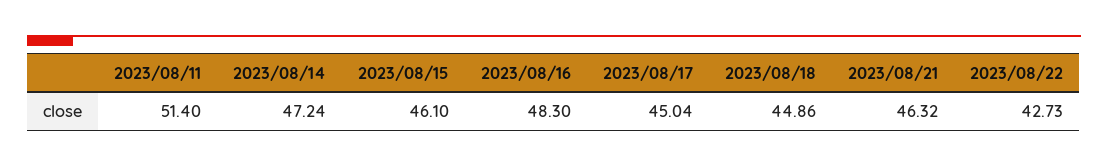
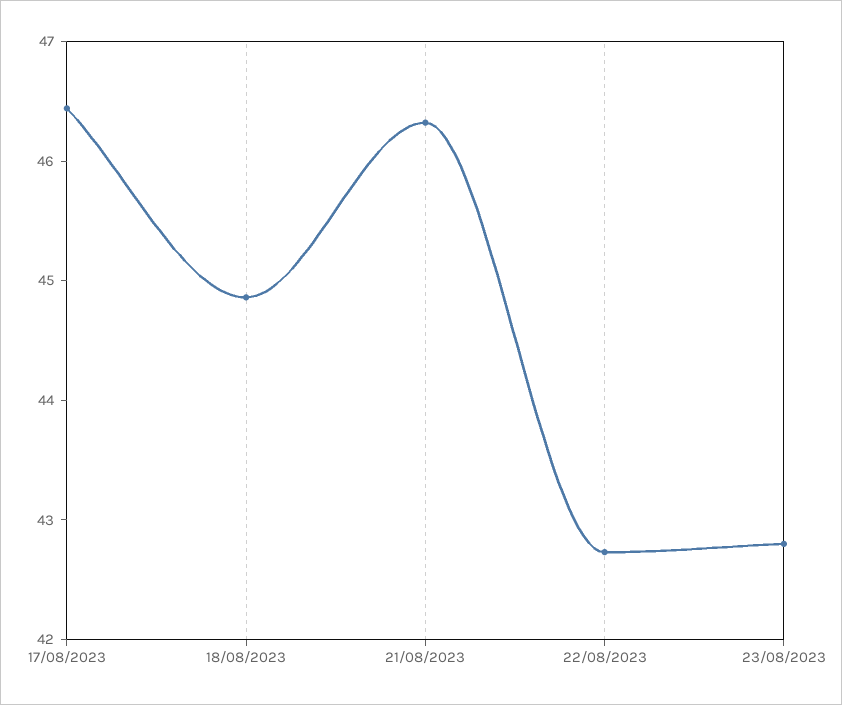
2023/08/11: 51.4 -> none
2023/08/14: 47.24 -> none
2023/08/15: 46.1 -> none
2023/08/16: 48.3 -> none
2023/08/17: 45.04 -> 46.4
23/08/2023: none -> 42.8

